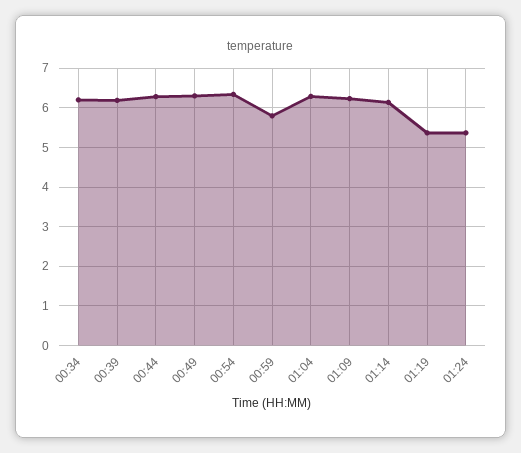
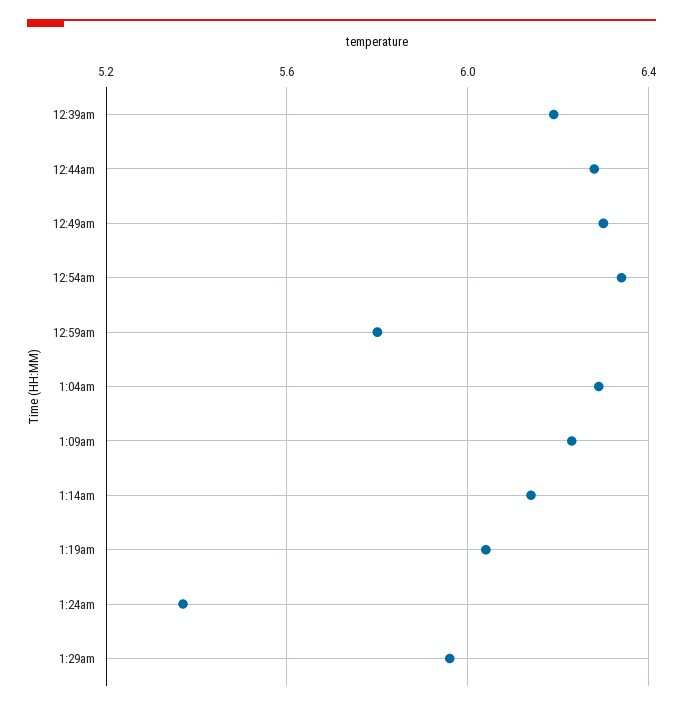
00:34: 6.2 -> none
01:19: 5.4 -> 6.05
1:29am: none -> 5.95

